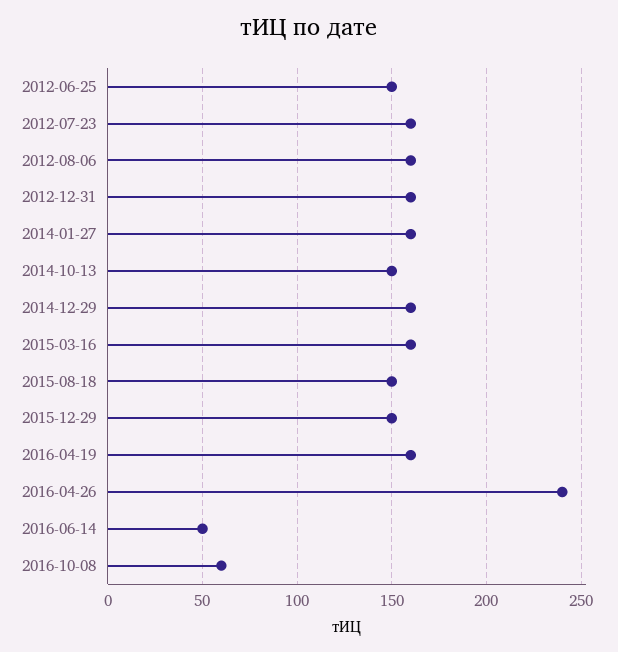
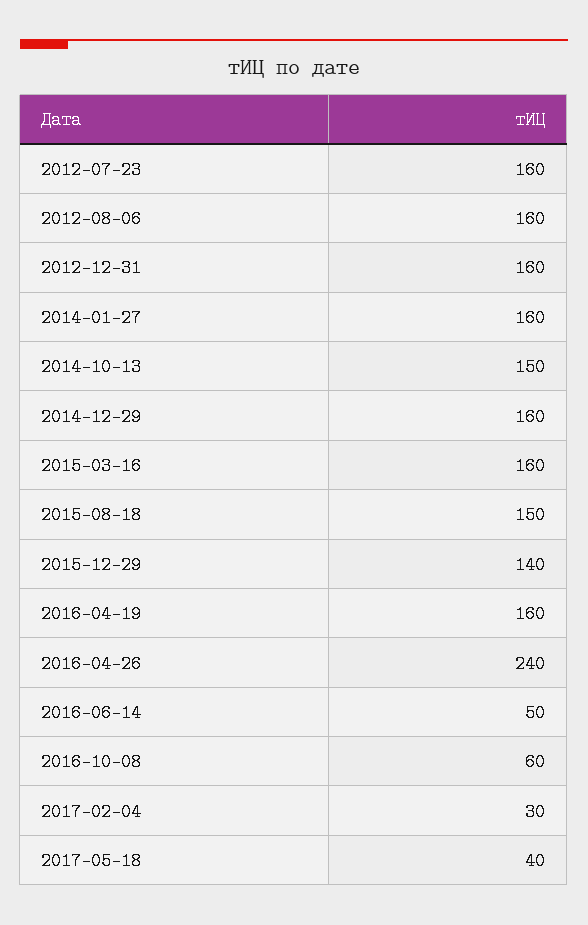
2012-06-25: 150 -> none
2015-12-29: 150 -> 140
2017-02-04: none -> 30
2017-05-18: none -> 40

